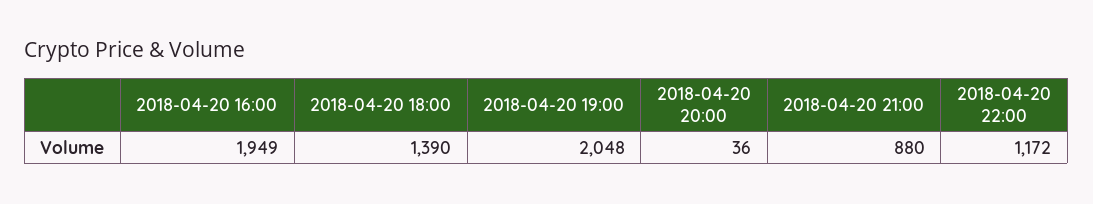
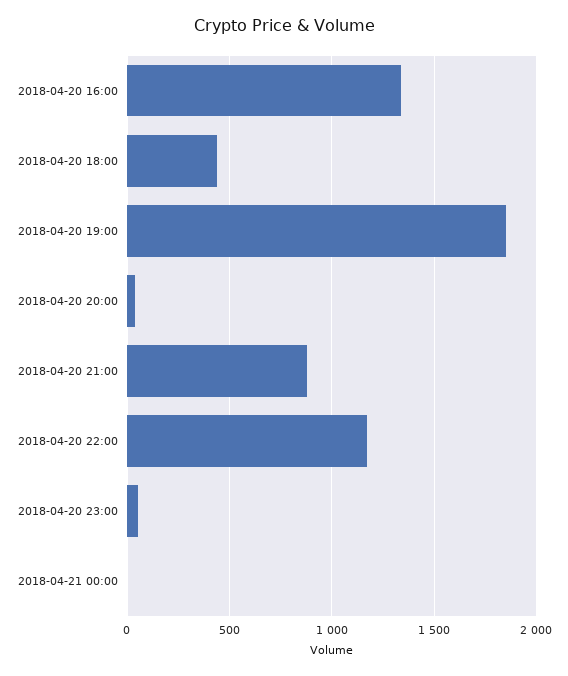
2018-04-20 16:00: 1949 -> 1350
2018-04-20 18:00: 1390 -> 450
2018-04-20 19:00: 2048 -> 1850
2018-04-20 23:00: none -> 50
2018-04-21 00:00: none -> 0

